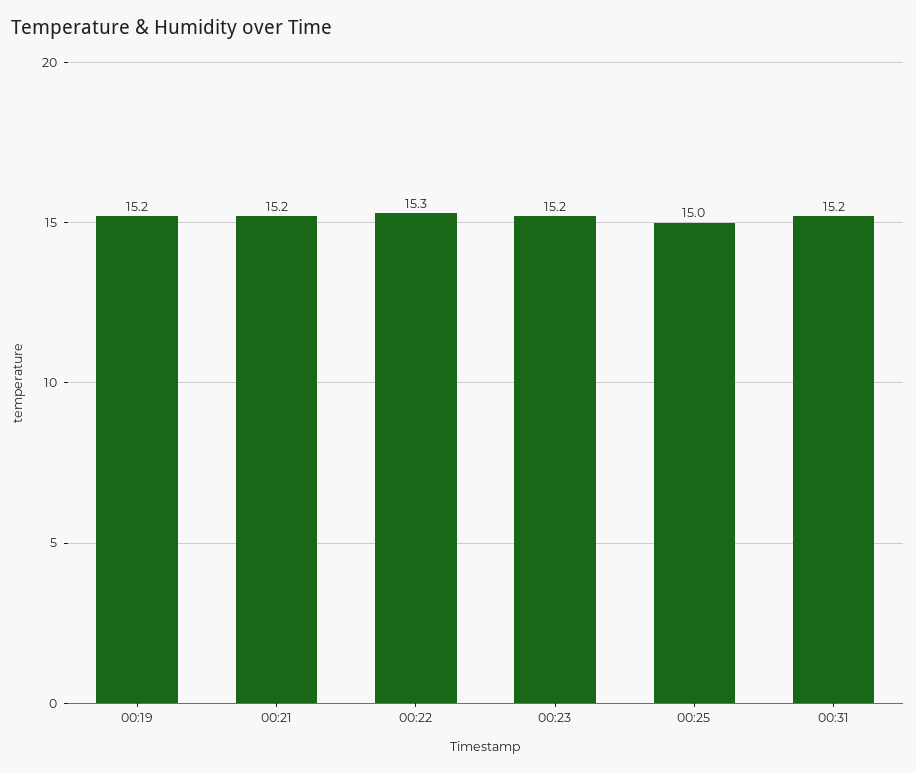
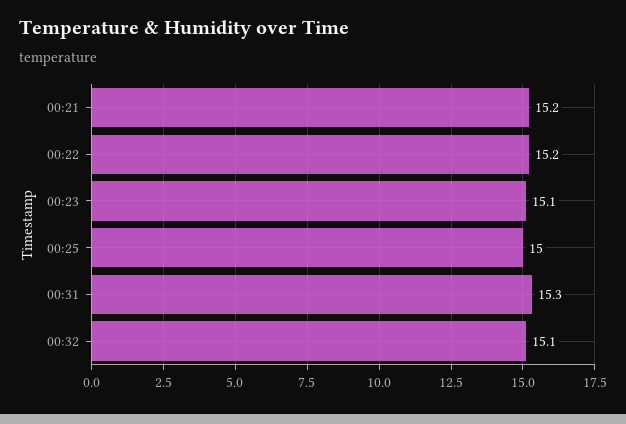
00:19: 15.2 -> none
00:22: 15.3 -> 15.2
00:23: 15.2 -> 15.1
00:31: 15.2 -> 15.3
00:32: none -> 15.1

